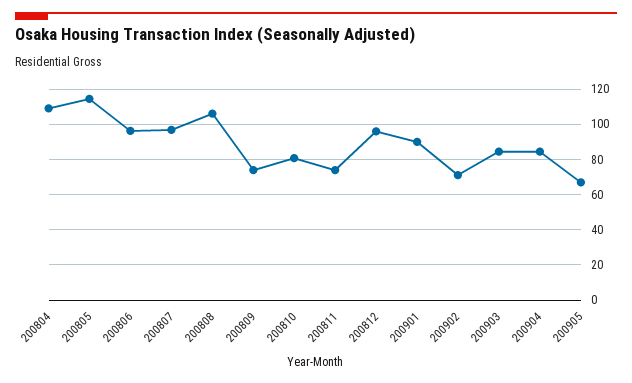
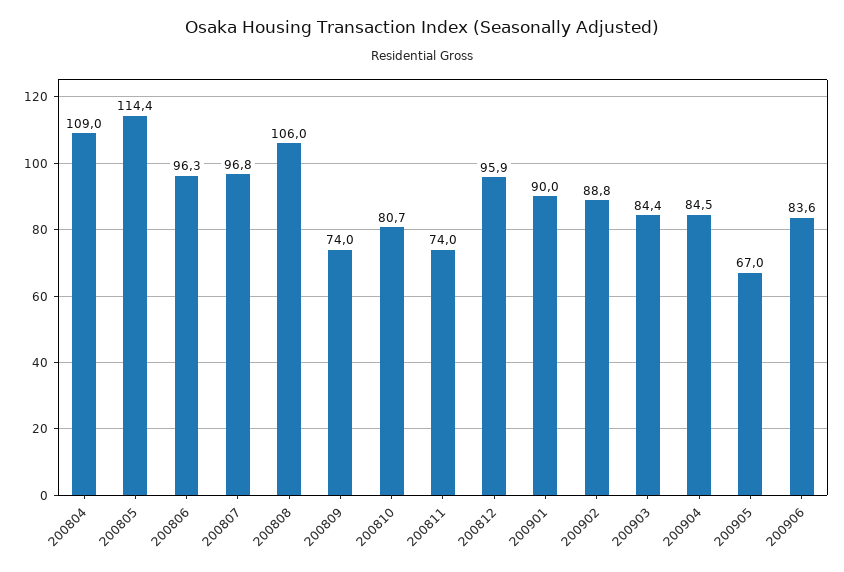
200902: 70 -> 88.8
200906: none -> 83.6

